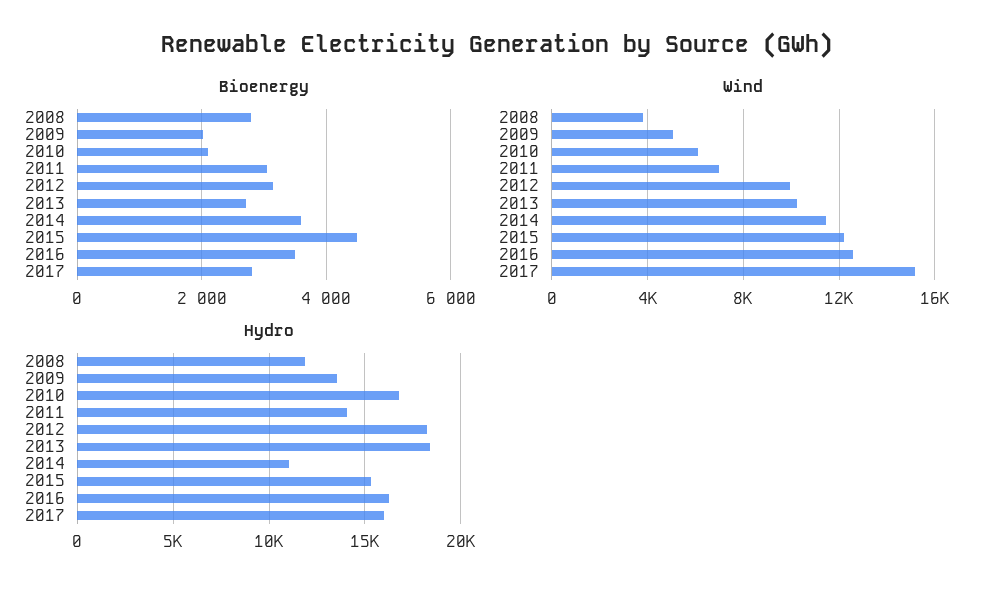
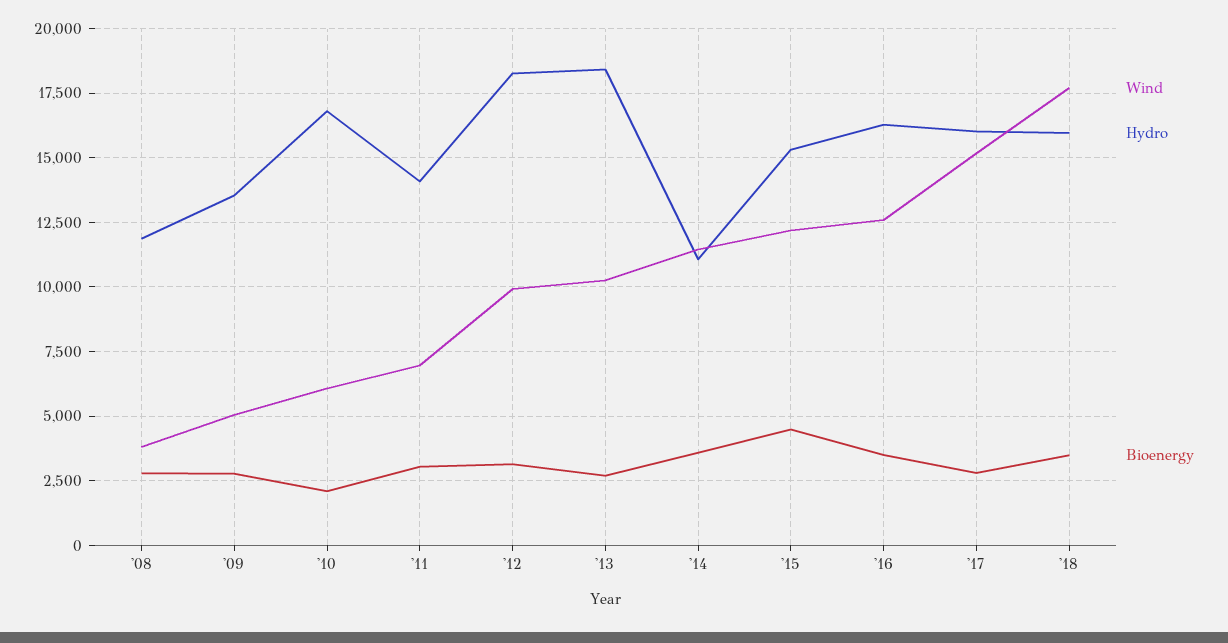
Bioenergy, 2009: 2000 -> 2750
Wind, '18: none -> 17750
Hydro, '18: none -> 16000
Bioenergy, '18: none -> 3500

